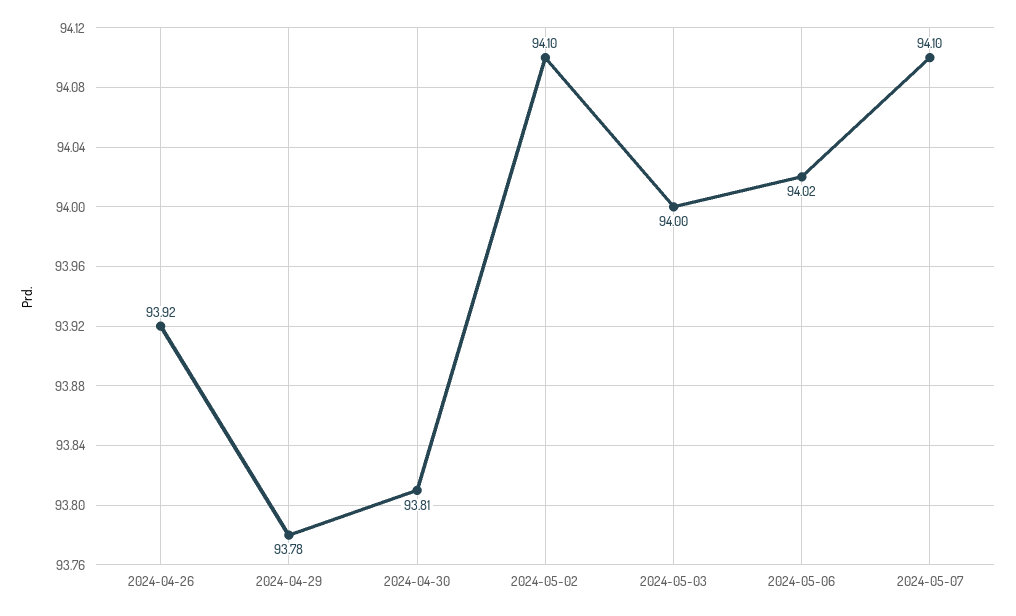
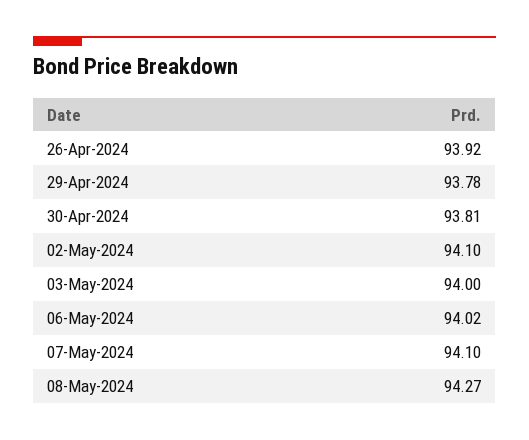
08-May-2024: none -> 94.27

